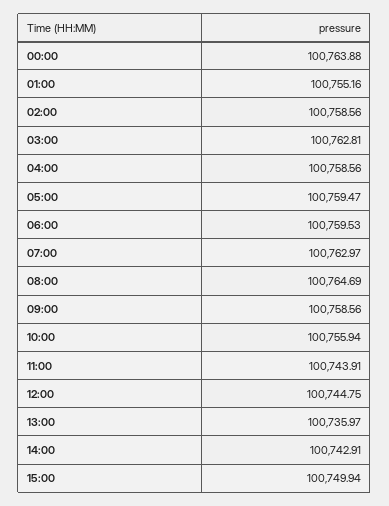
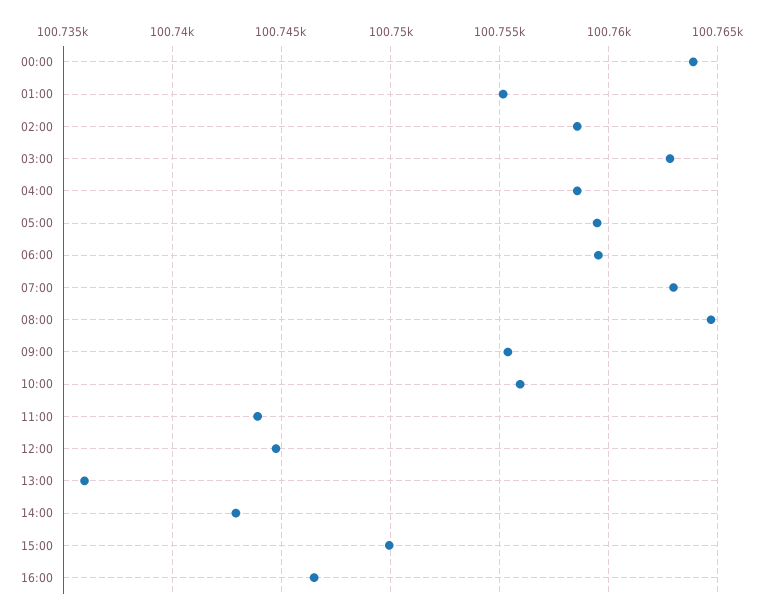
09:00: 100758.56 -> 100755.5
16:00: none -> 100746.5

